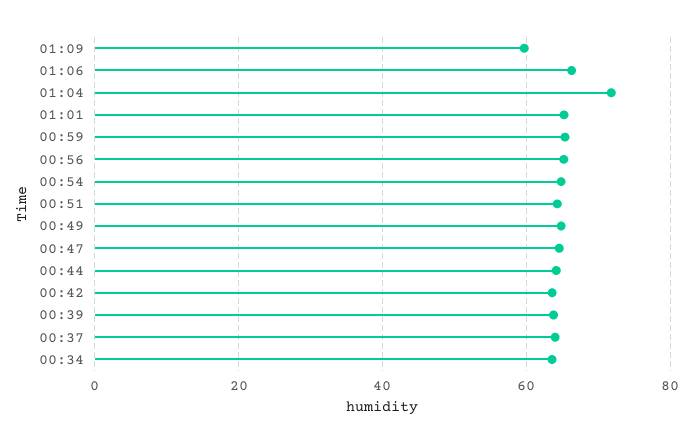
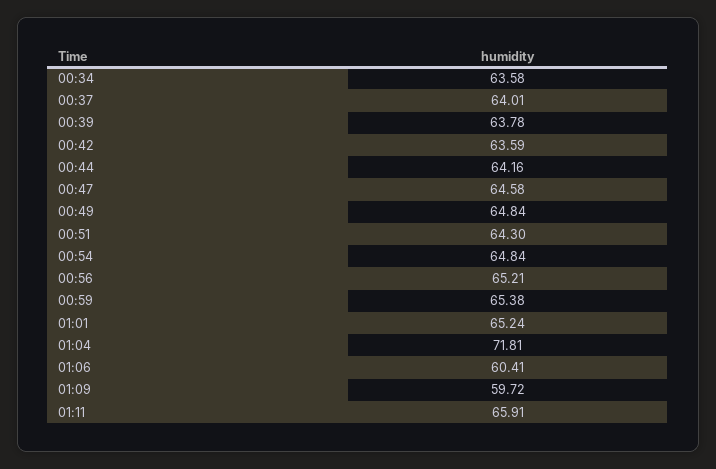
01:06: 66 -> 60.41
01:11: none -> 65.91

